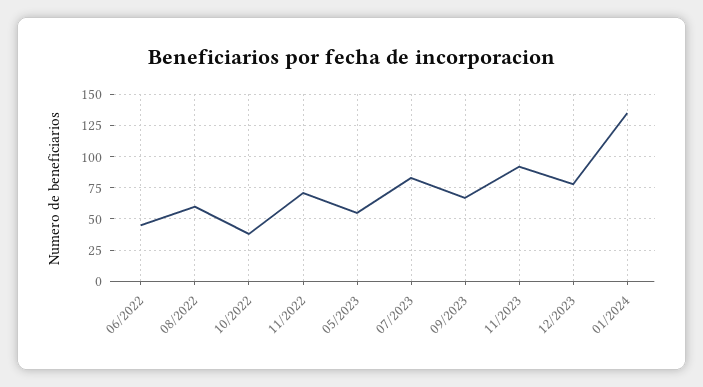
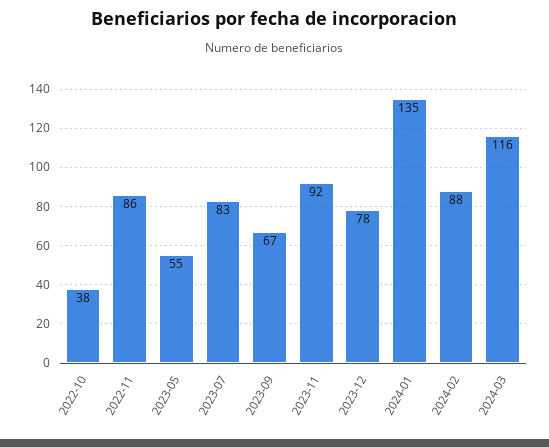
06/2022: 45 -> none
08/2022: 60 -> none
11/2022: 70 -> 86
2024-02: none -> 88
2024-03: none -> 116

